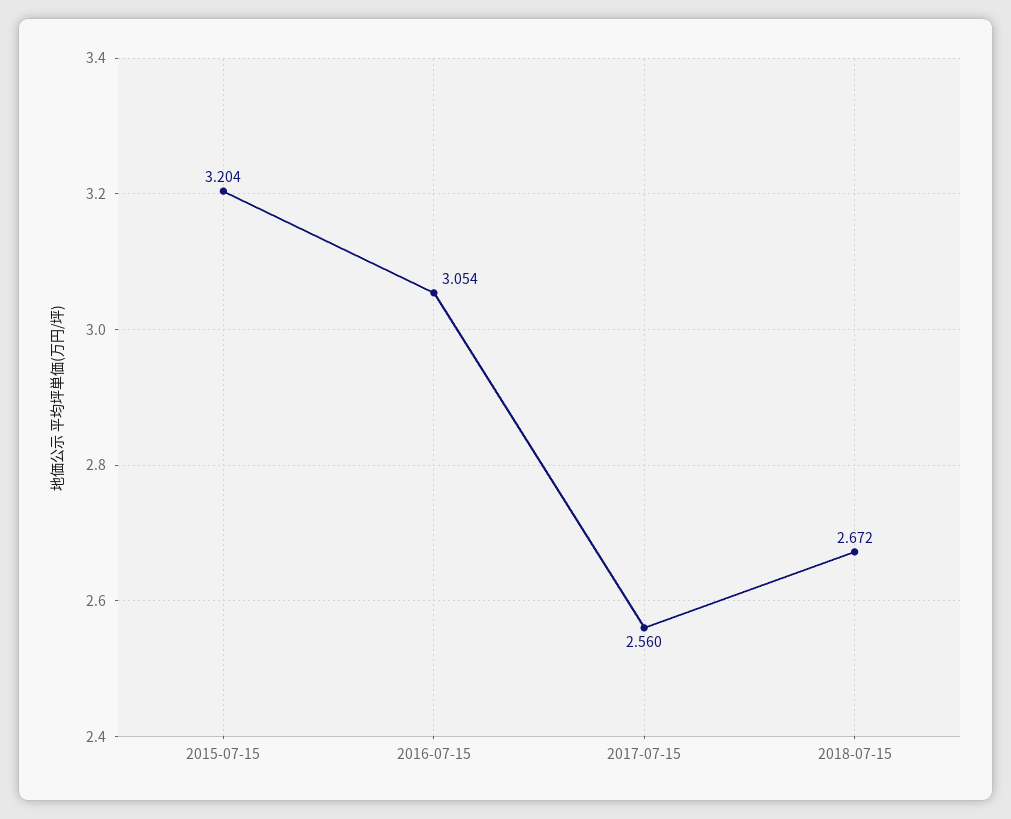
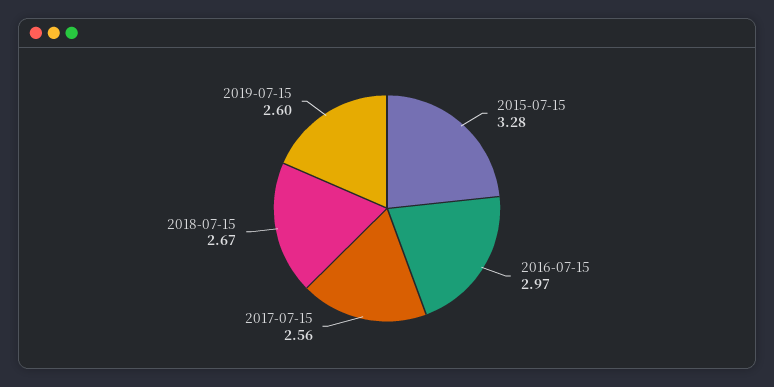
2015-07-15: 3.204 -> 3.28
2016-07-15: 3.054 -> 2.97
2019-07-15: none -> 2.6

